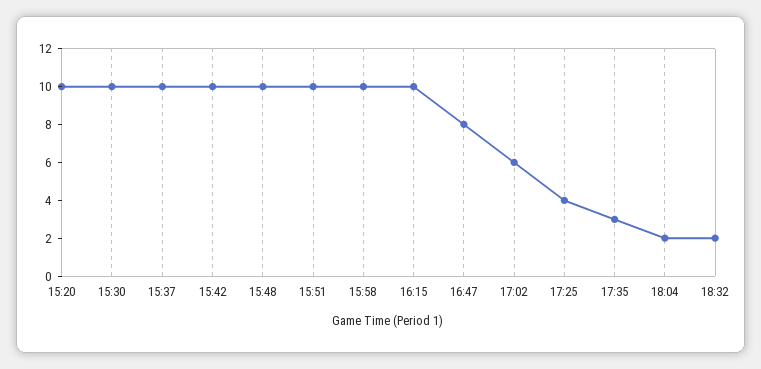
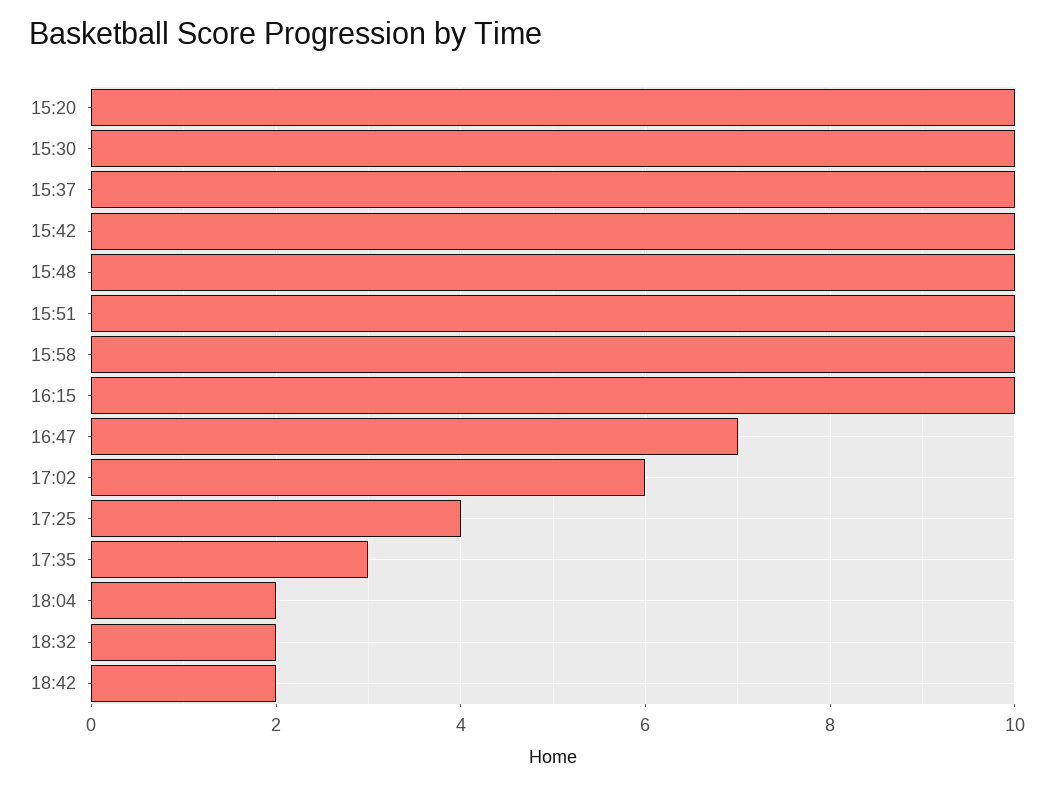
16:47: 8 -> 7
18:42: none -> 2

